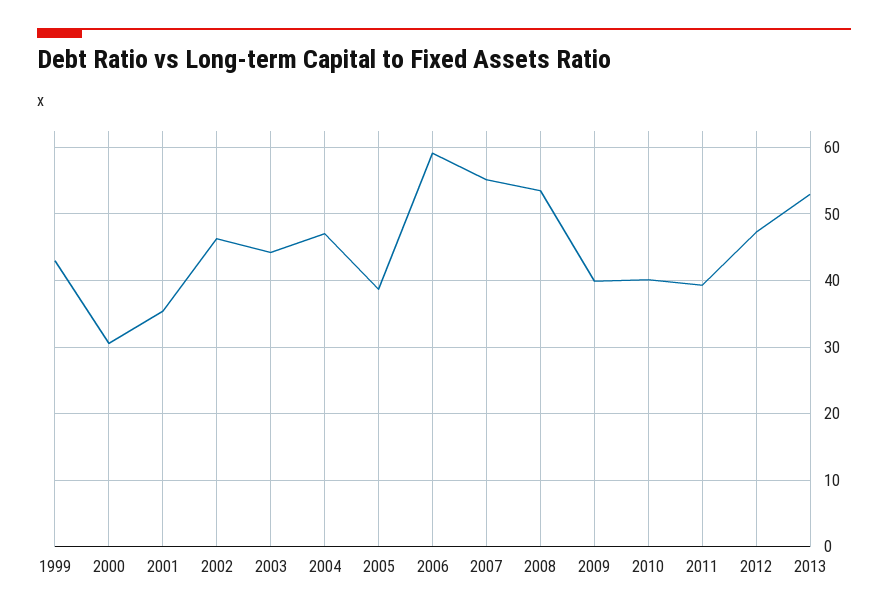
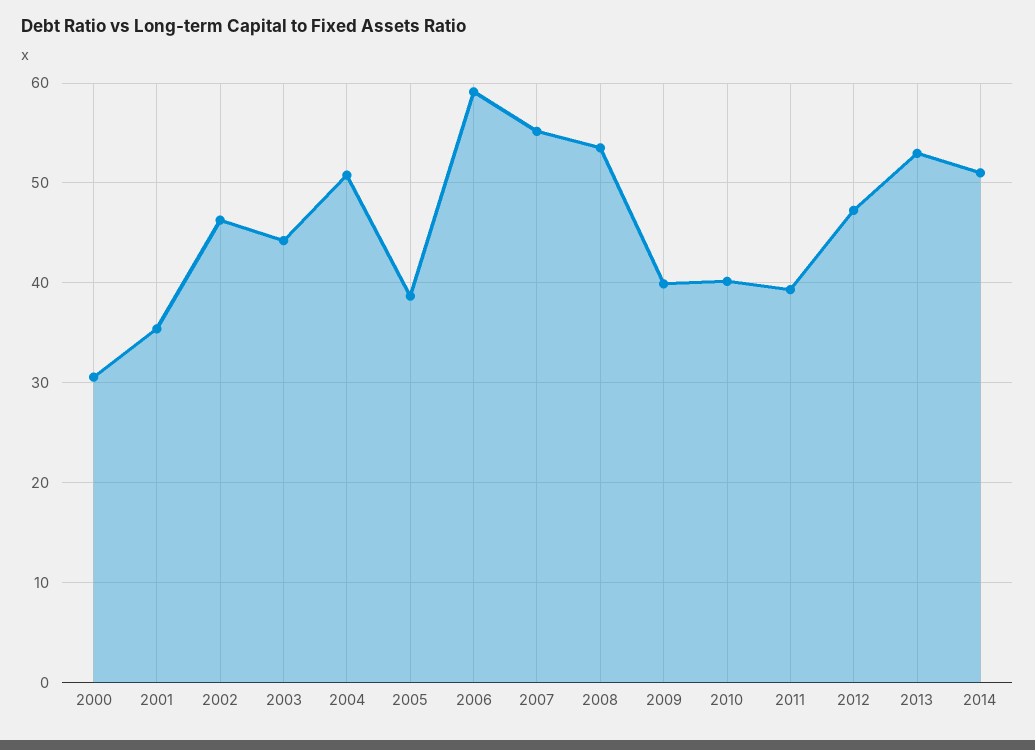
1999: 43 -> none
2004: 47 -> 51
2014: none -> 51

